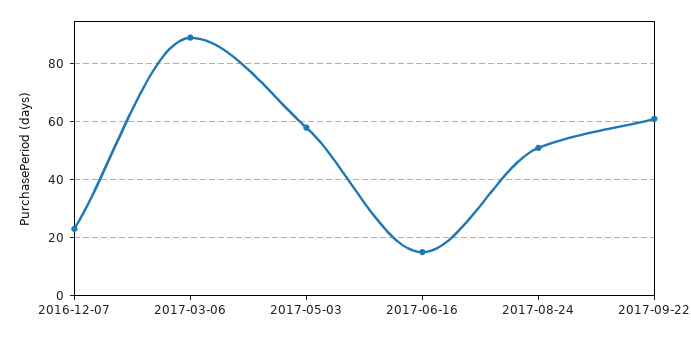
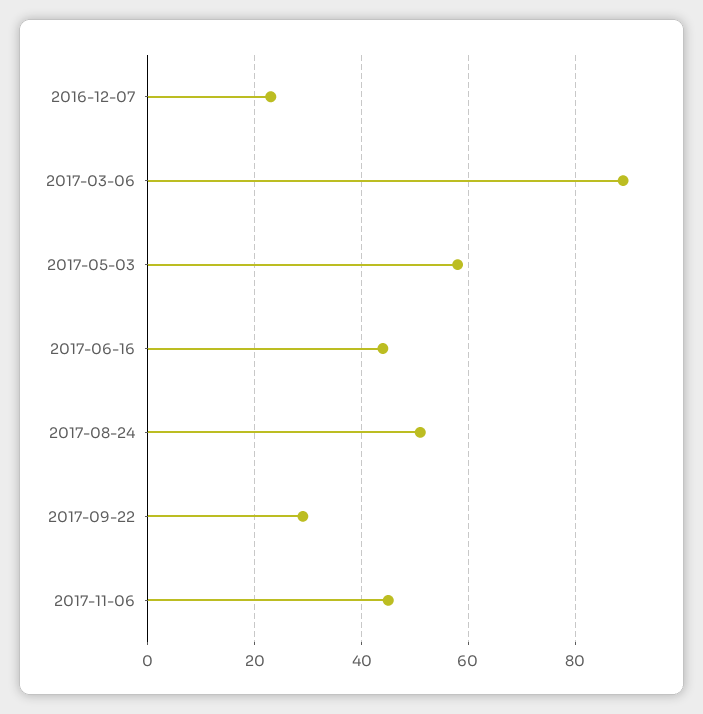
2017-06-16: 15 -> 45
2017-09-22: 60 -> 30
2017-11-06: none -> 45

